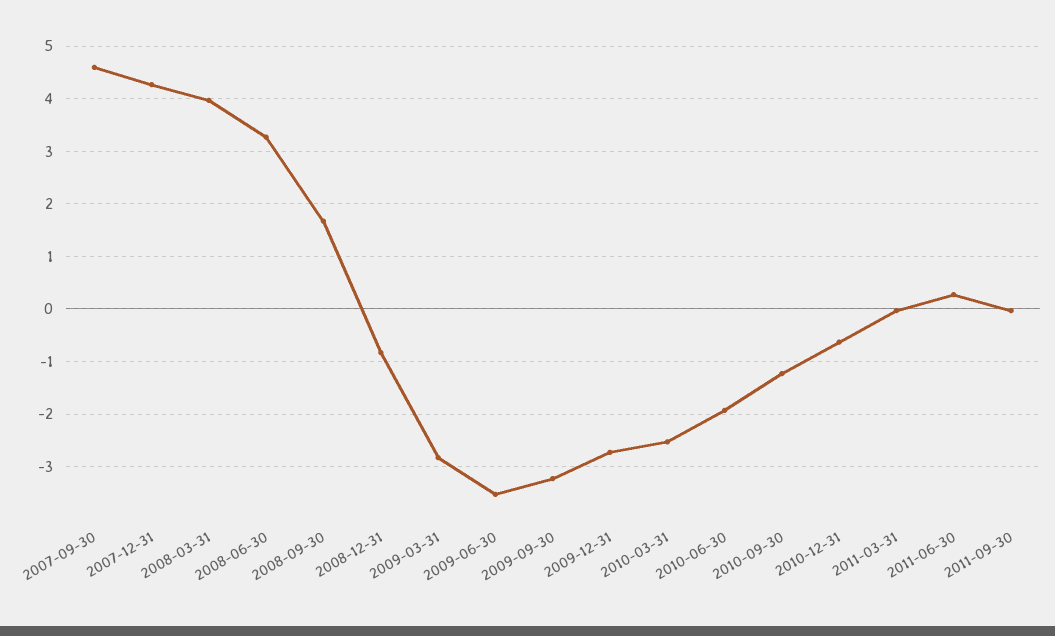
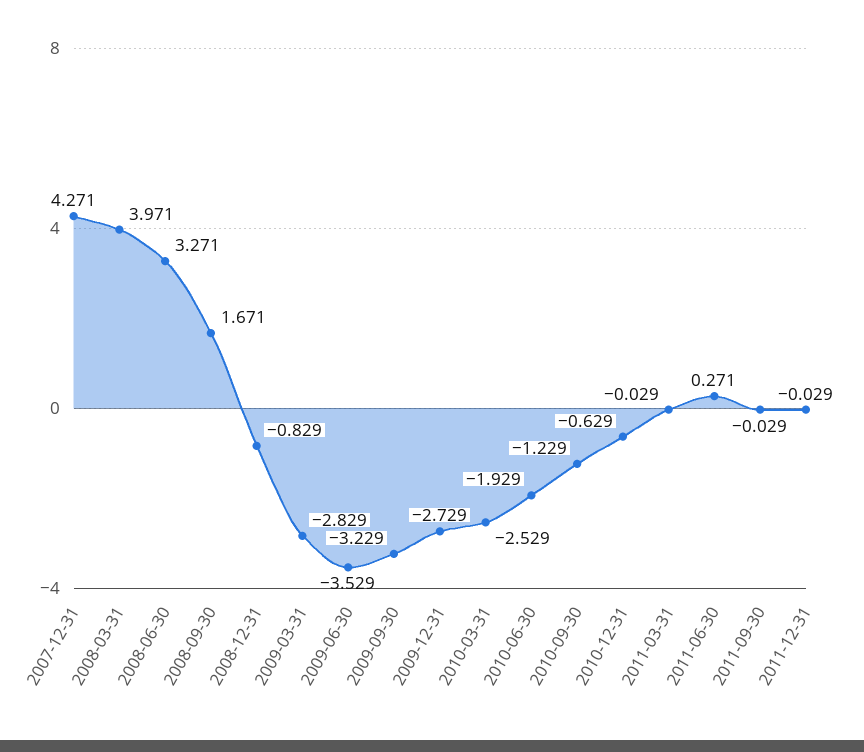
2007-09-30: 4.6 -> none
2011-12-31: none -> -0.029

